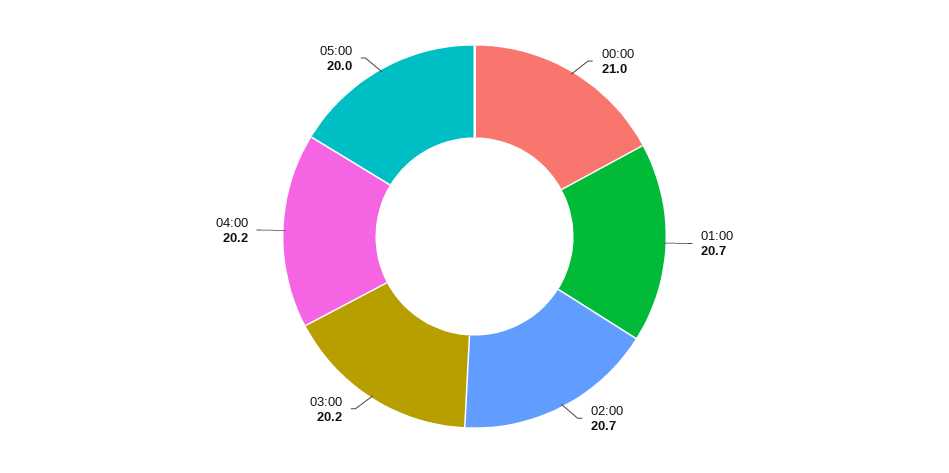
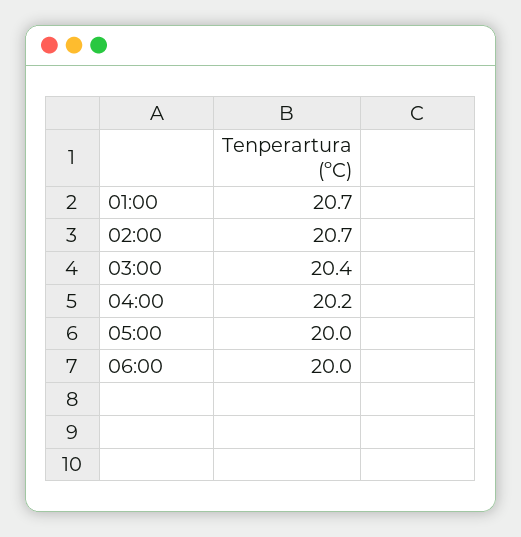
00:00: 21 -> none
03:00: 20.2 -> 20.4
06:00: none -> 20

